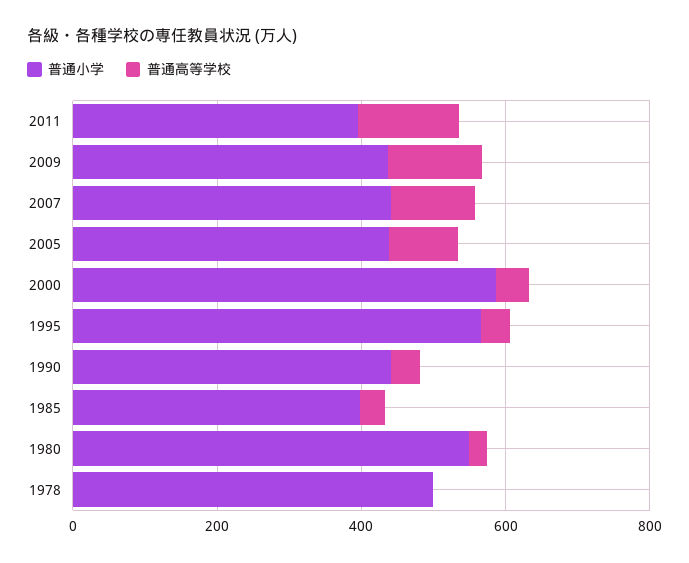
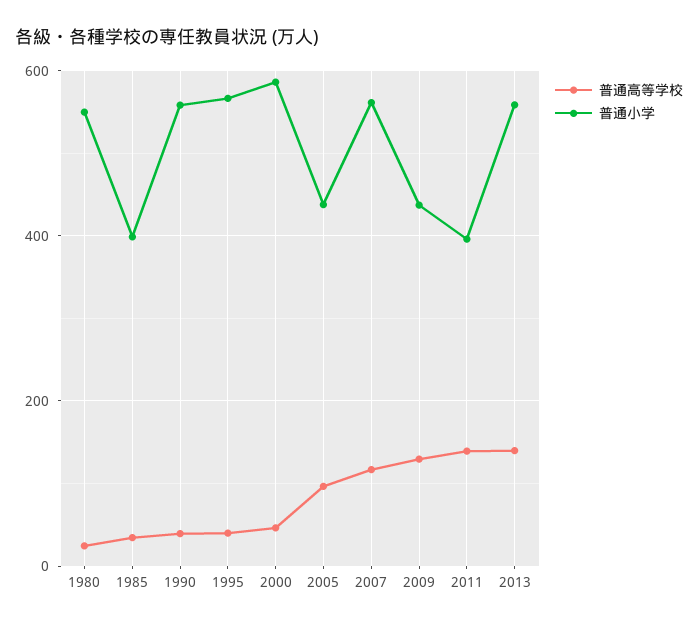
普通小学, 2007: 450 -> 560
普通小学, 1990: 450 -> 560
普通小学, 1978: 500 -> none
普通高等学校, 1978: 0 -> none
普通高等学校, 2013: none -> 140
普通小学, 2013: none -> 560

